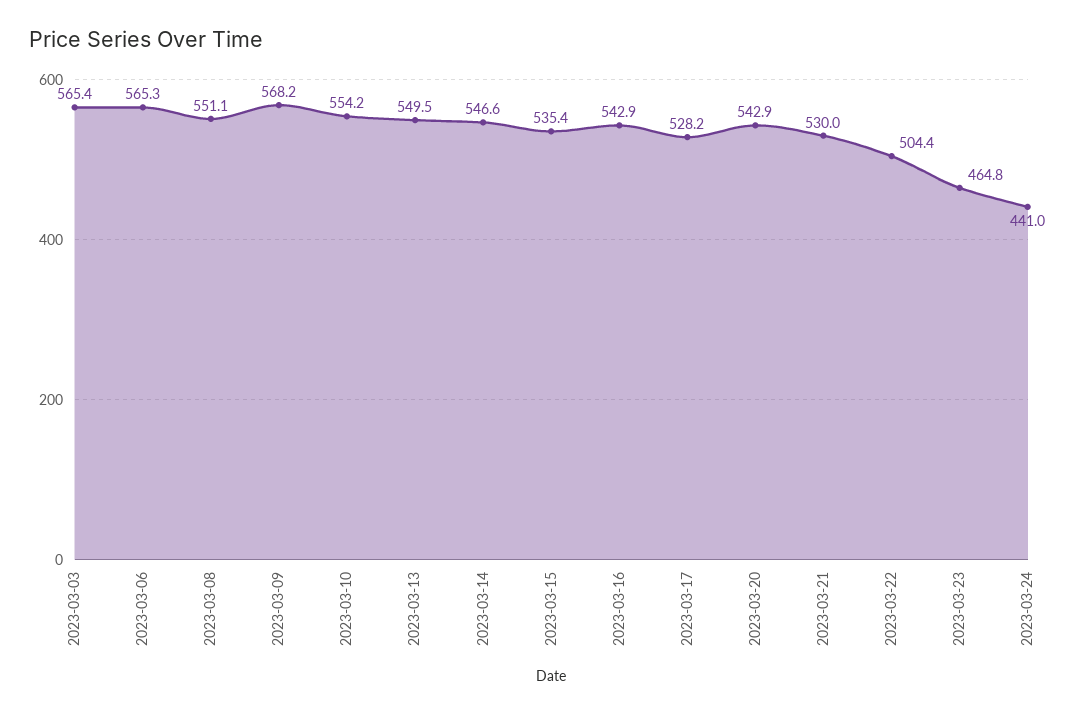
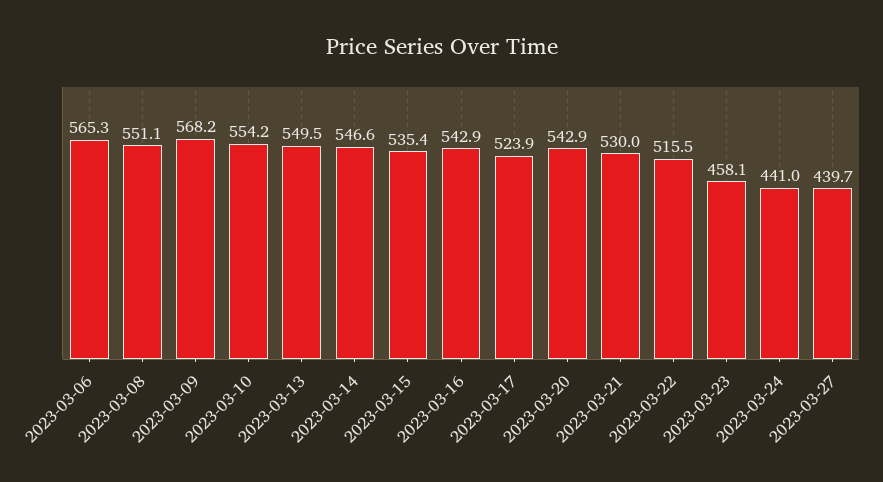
2023-03-03: 565.4 -> none
2023-03-17: 528.2 -> 523.9
2023-03-22: 504.4 -> 515.5
2023-03-23: 464.8 -> 458.1
2023-03-27: none -> 439.7

